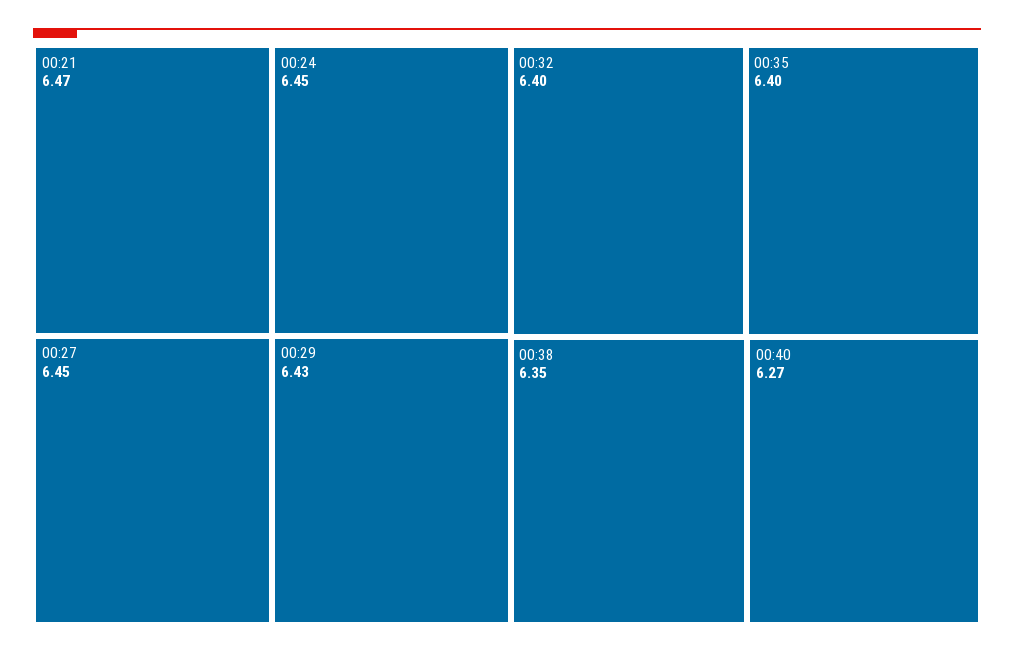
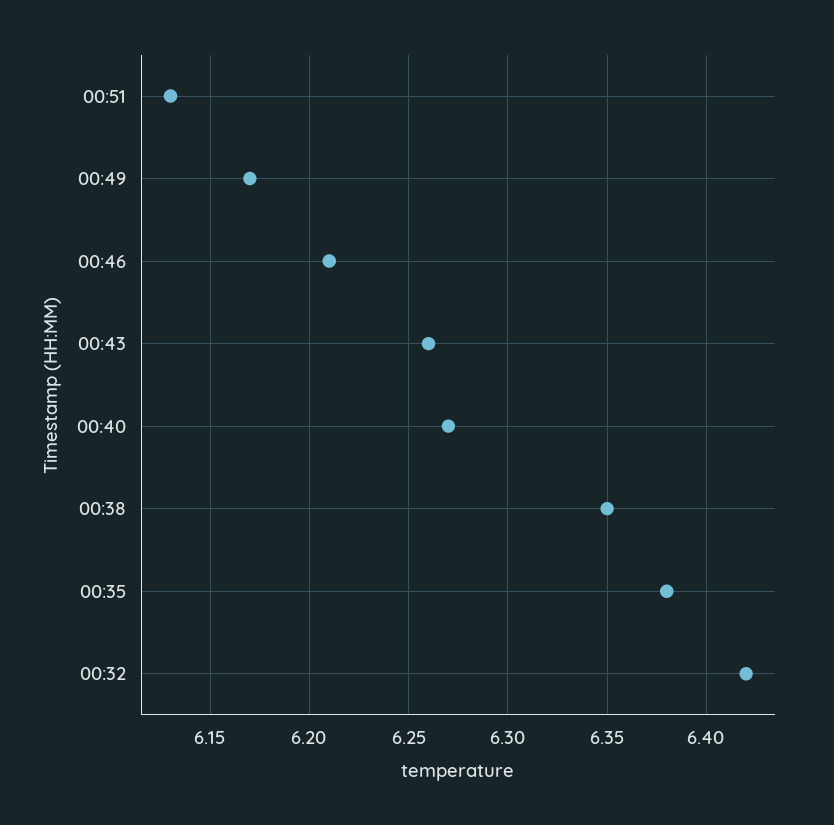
00:21: 6.47 -> none
00:24: 6.45 -> none
00:27: 6.45 -> none
00:29: 6.43 -> none
00:32: 6.4 -> 6.42
00:35: 6.4 -> 6.38
00:51: none -> 6.13
00:49: none -> 6.17
00:46: none -> 6.21
00:43: none -> 6.26

